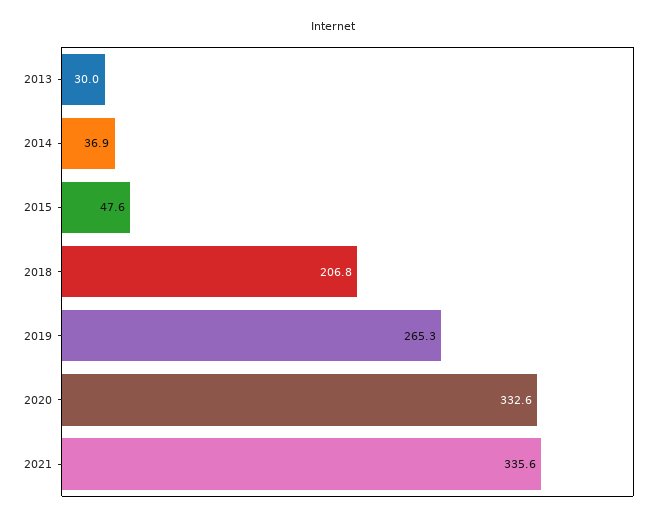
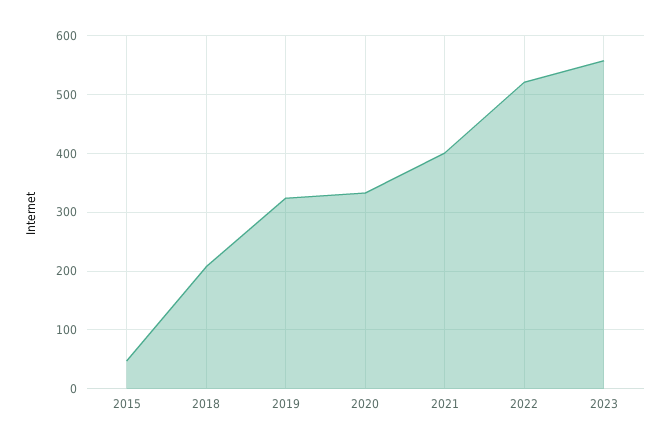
2013: 30 -> none
2014: 36.9 -> none
2019: 265.3 -> 320
2021: 335.6 -> 400
2022: none -> 520
2023: none -> 560

